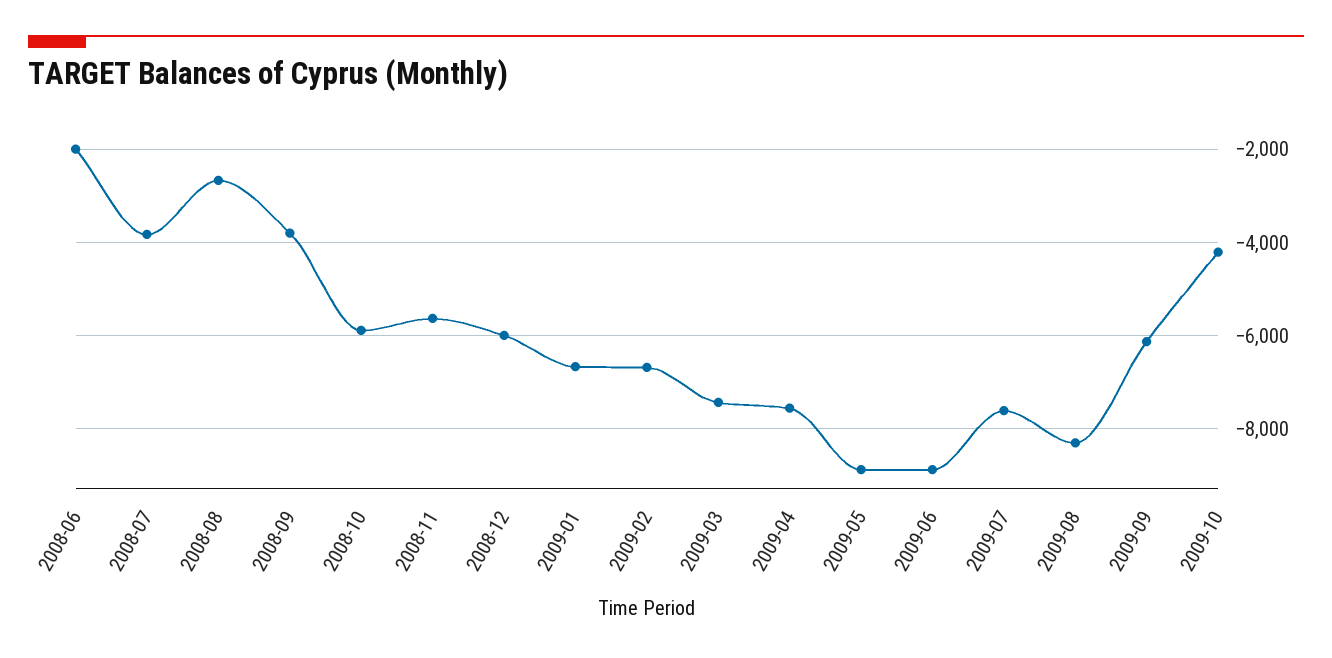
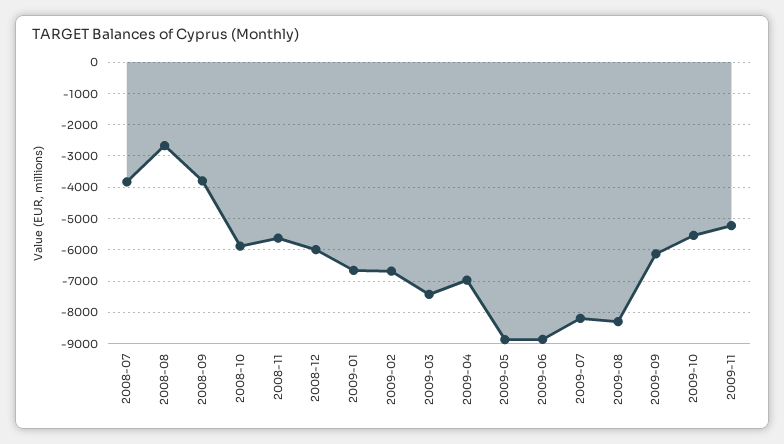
2008-06: -2000 -> none
2009-04: -7600 -> -7000
2009-07: -7600 -> -8200
2009-10: -4200 -> -5600
2009-11: none -> -5200

